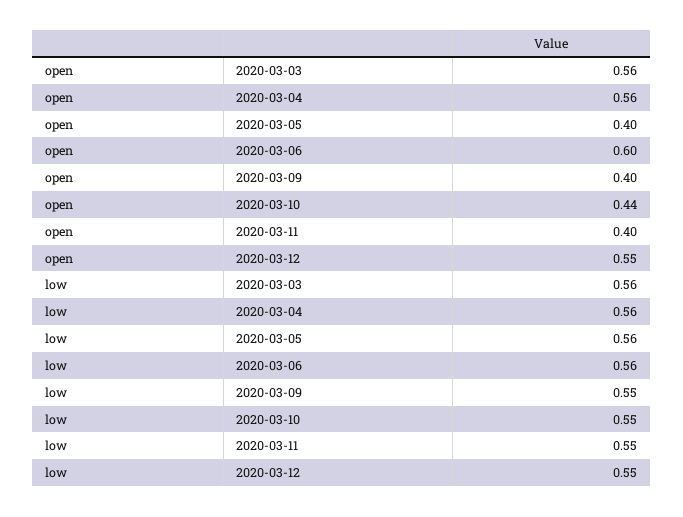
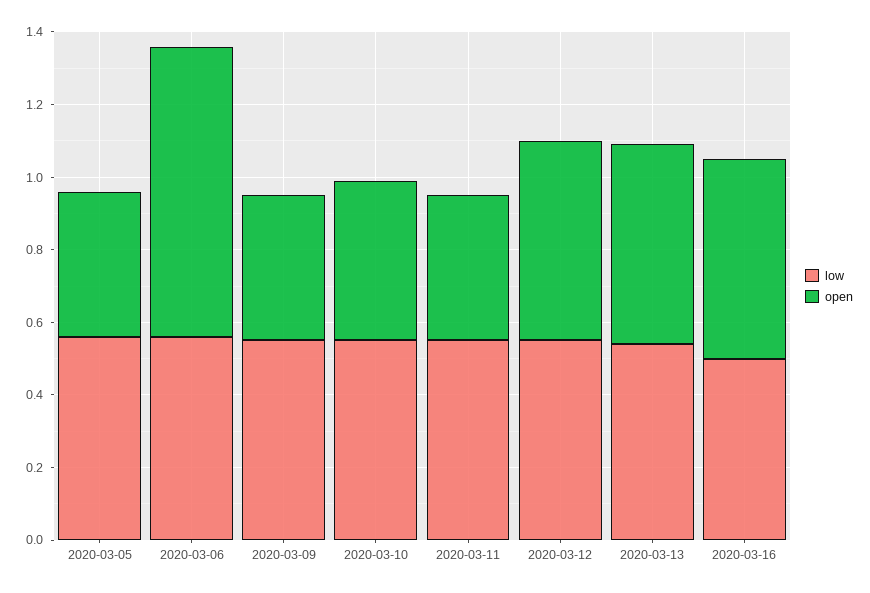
open, 2020-03-03: 0.56 -> none
open, 2020-03-04: 0.56 -> none
open, 2020-03-06: 0.6 -> 0.8
low, 2020-03-03: 0.56 -> none
low, 2020-03-04: 0.56 -> none
low, 2020-03-13: none -> 0.55
open, 2020-03-13: none -> 0.55
low, 2020-03-16: none -> 0.5
open, 2020-03-16: none -> 0.55

